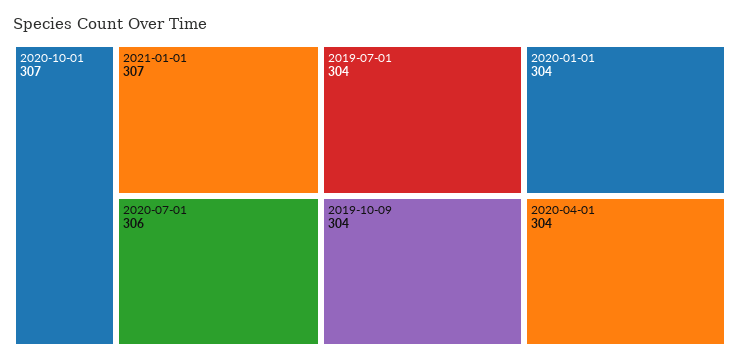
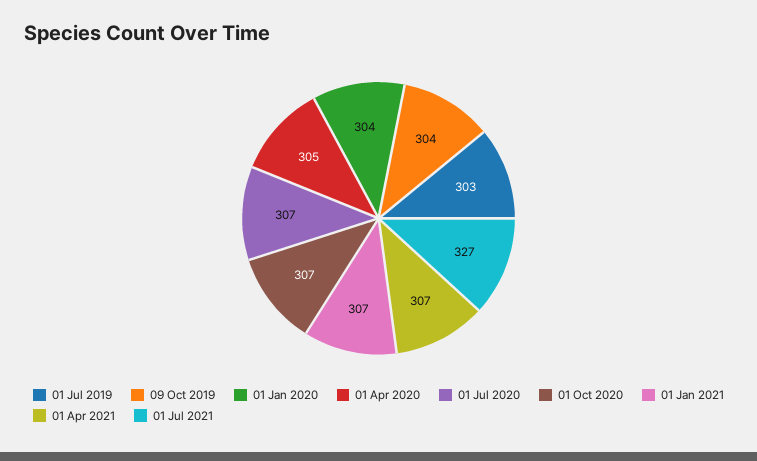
2020-07-01: 306 -> 307
2019-07-01: 304 -> 303
2020-04-01: 304 -> 305
01 Apr 2021: none -> 307
01 Jul 2021: none -> 327

